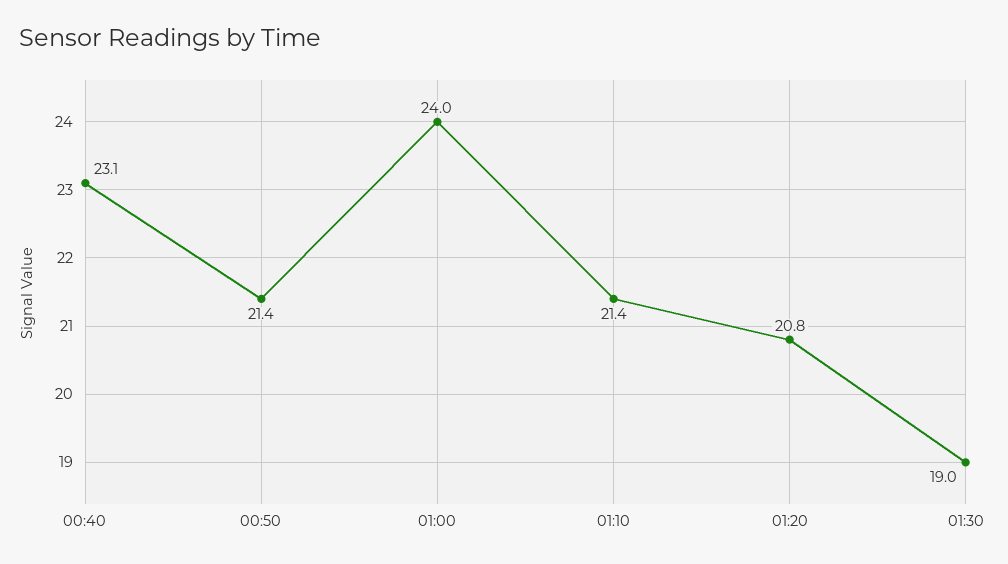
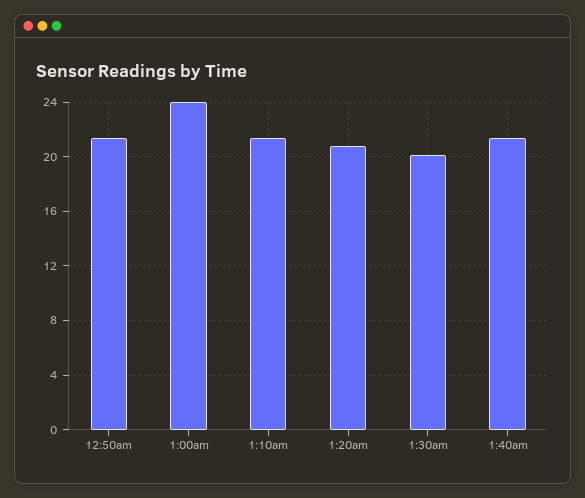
00:40: 23.1 -> none
01:30: 19 -> 20
1:40am: none -> 21.5

